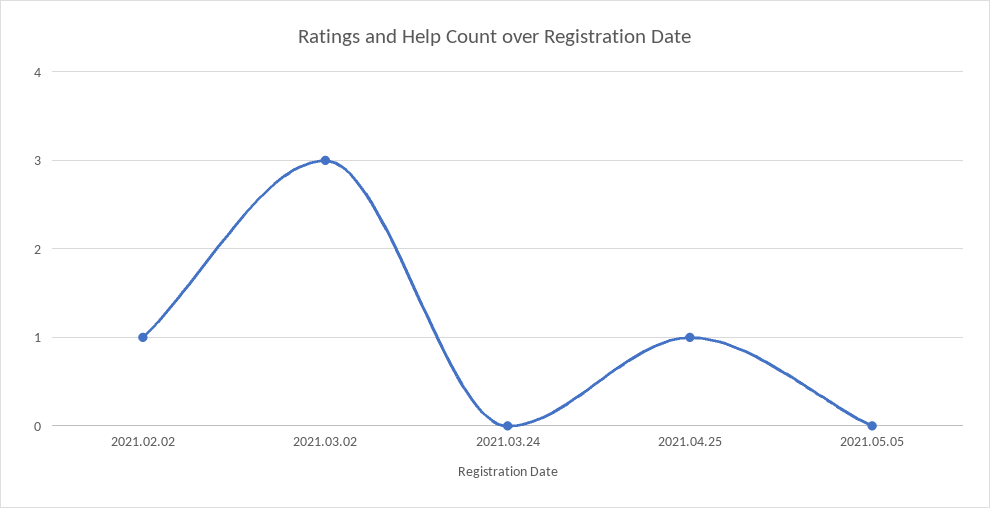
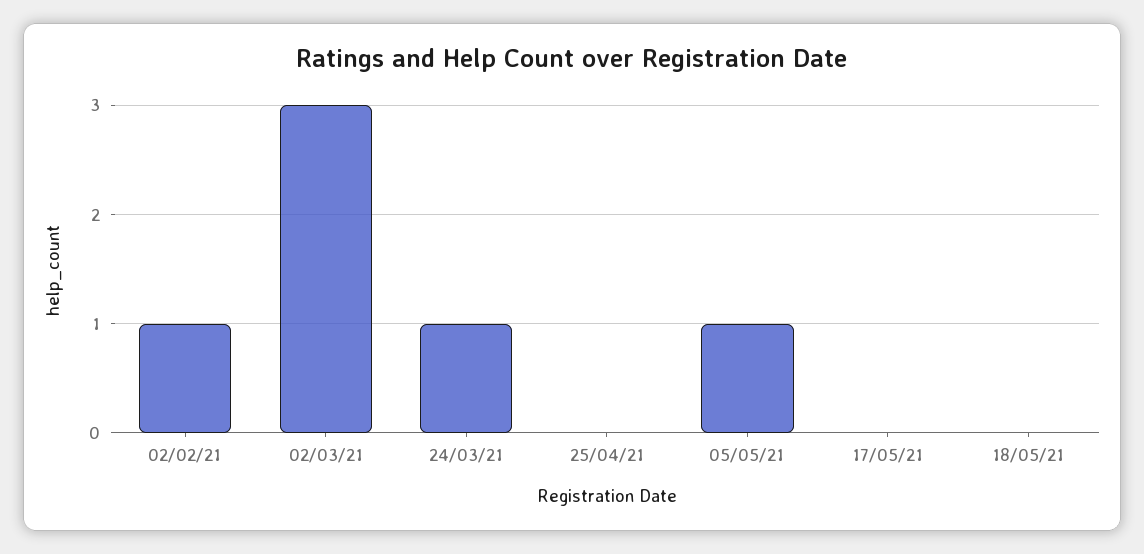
2021.03.24: 0 -> 1
2021.04.25: 1 -> 0
2021.05.05: 0 -> 1
17/05/21: none -> 0
18/05/21: none -> 0

